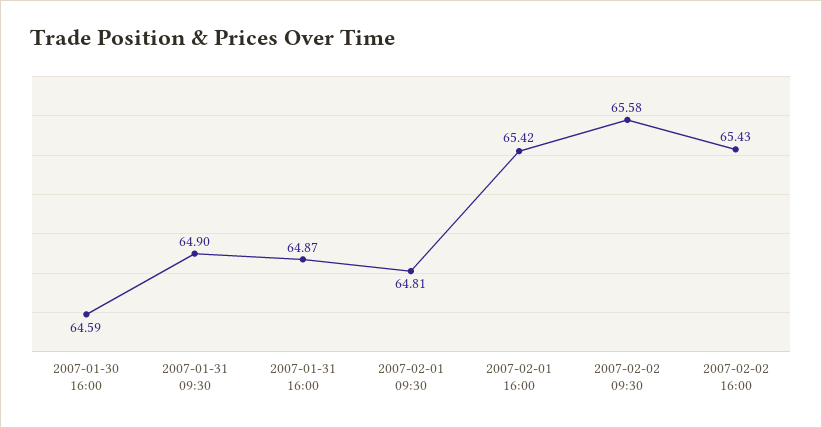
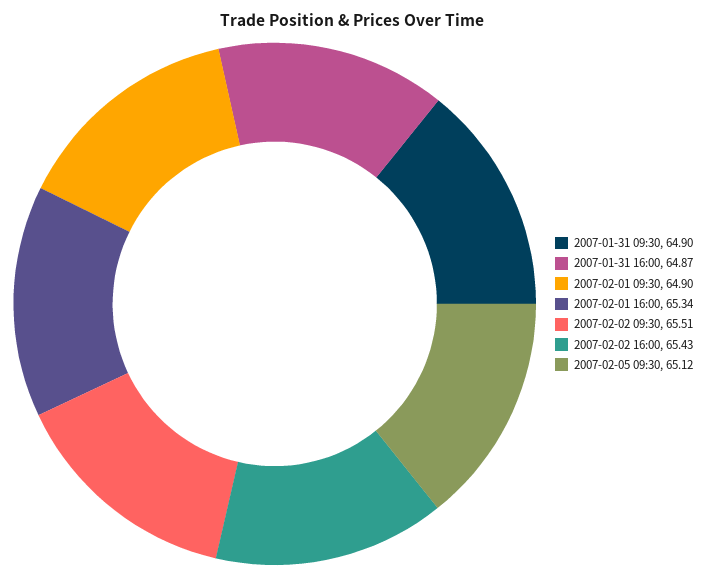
2007-01-30 16:00: 64.59 -> none
2007-02-01 09:30: 64.81 -> 64.9
2007-02-01 16:00: 65.42 -> 65.34
2007-02-02 09:30: 65.58 -> 65.51
2007-02-05 09:30: none -> 65.12

